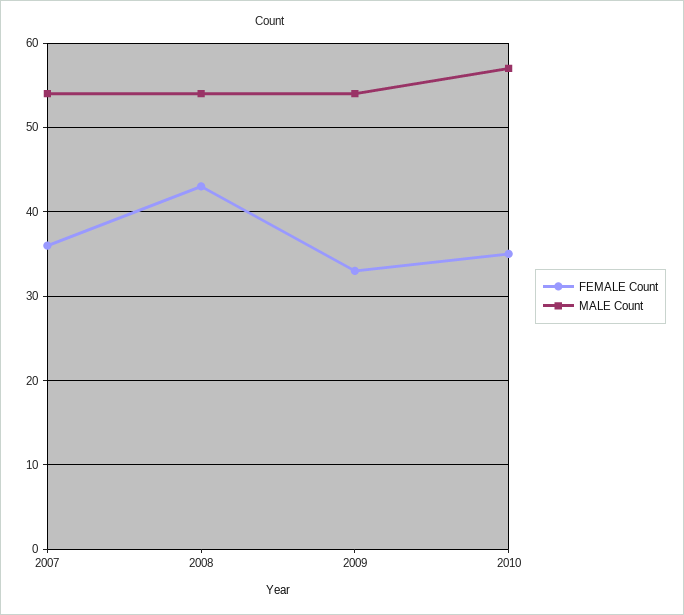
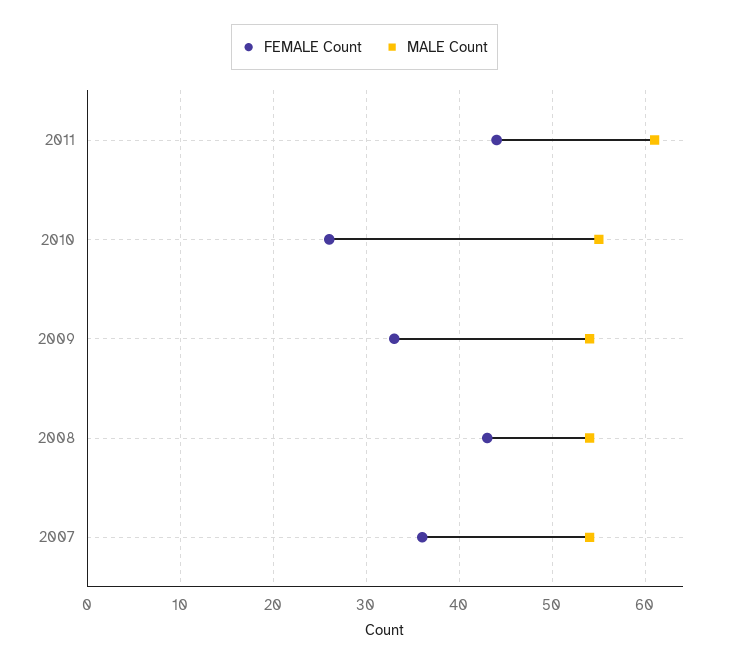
FEMALE Count, 2010: 35 -> 26
MALE Count, 2010: 57 -> 55
FEMALE Count, 2011: none -> 44
MALE Count, 2011: none -> 61

